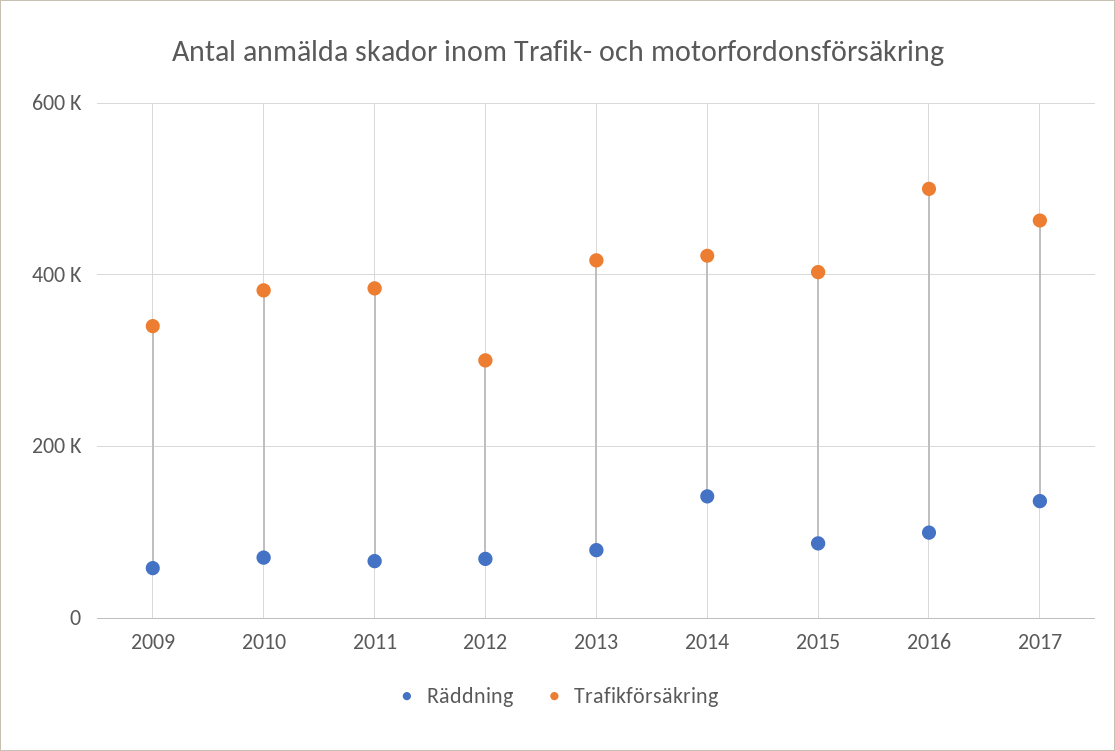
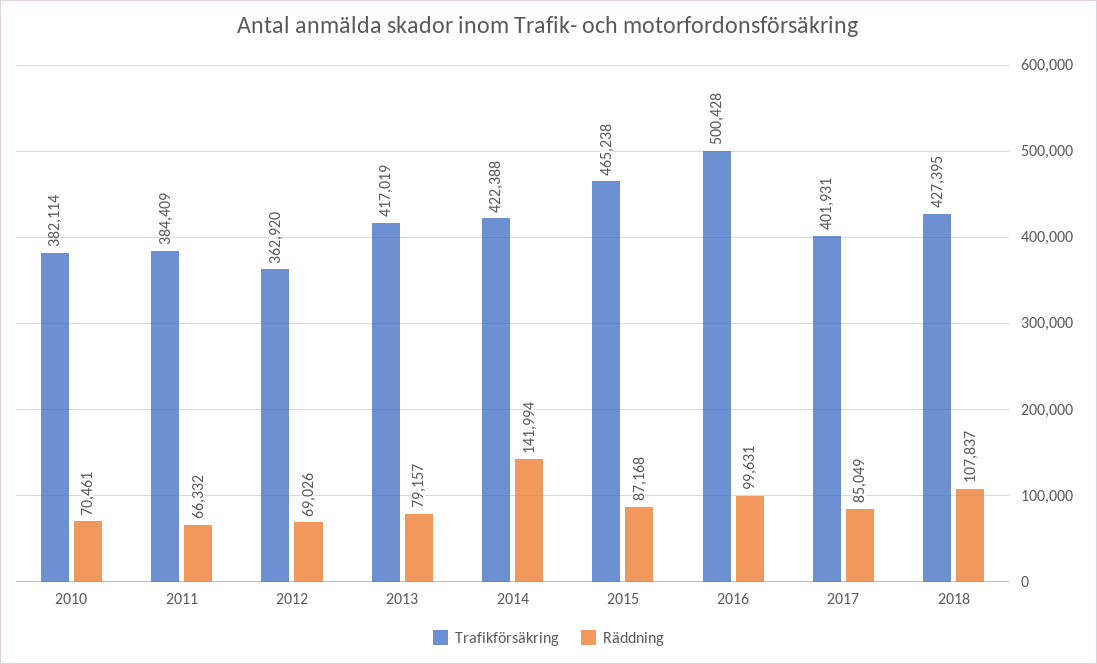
Räddning, 2009: 60000 -> none
Trafikförsäkring, 2009: 340000 -> none
Trafikförsäkring, 2012: 300000 -> 362920
Trafikförsäkring, 2015: 400000 -> 465238
Räddning, 2017: 140000 -> 85049
Trafikförsäkring, 2017: 460000 -> 401931
Trafikförsäkring, 2018: none -> 427395
Räddning, 2018: none -> 107837

